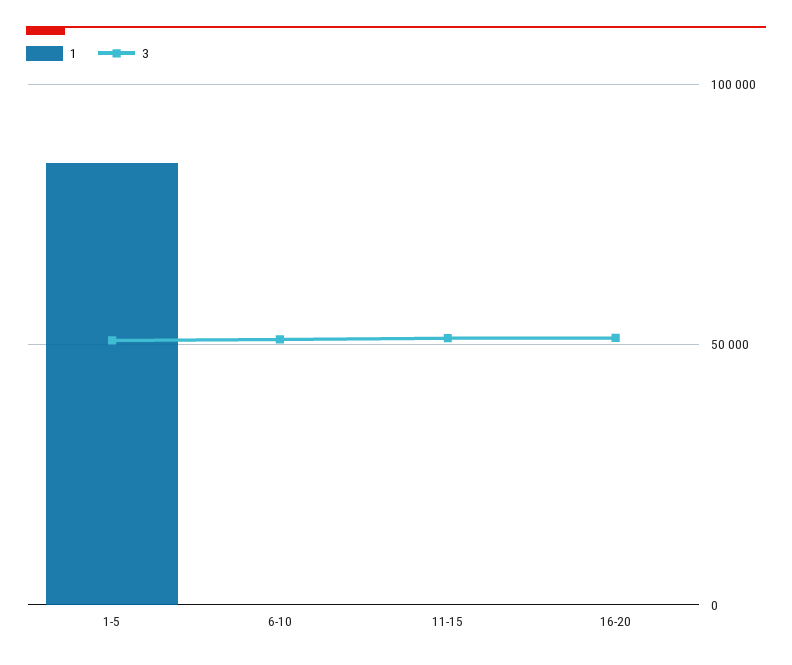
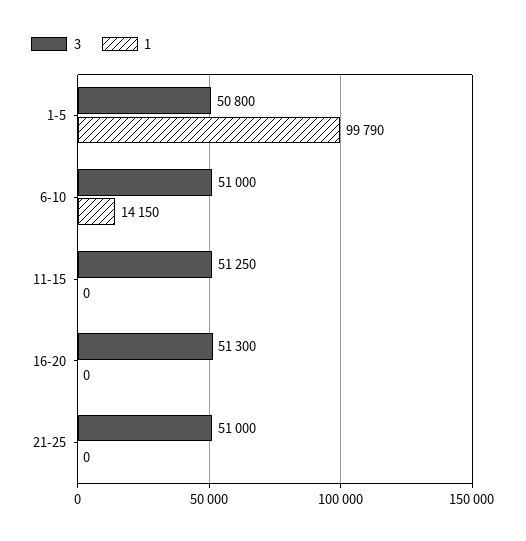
1, 1-5: 85000 -> 99790
1, 6-10: 0 -> 14150
3, 21-25: none -> 51000
1, 21-25: none -> 0

